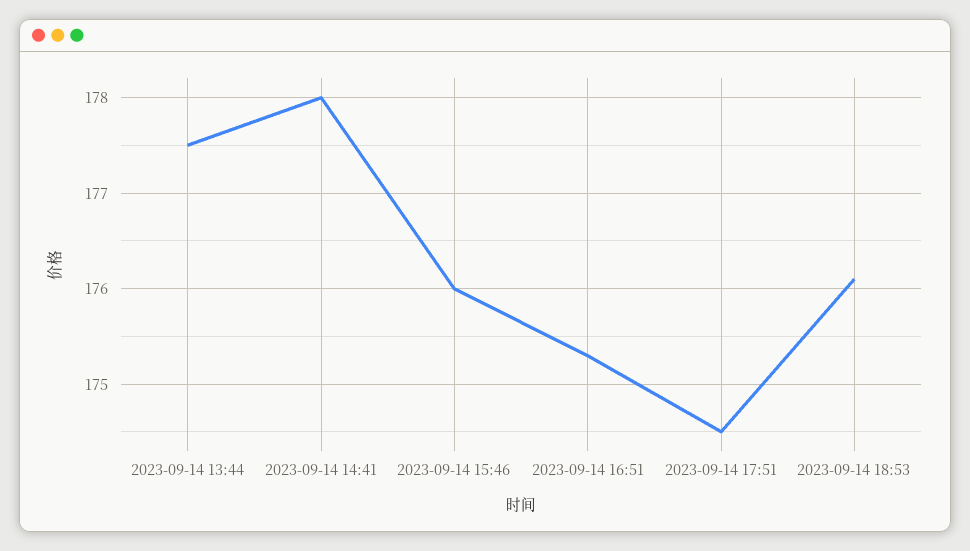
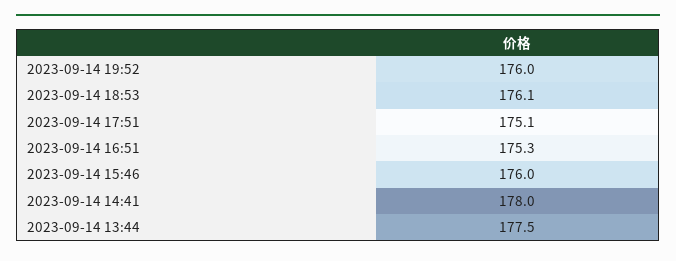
2023-09-14 17:51: 174.5 -> 175.1
2023-09-14 19:52: none -> 176

